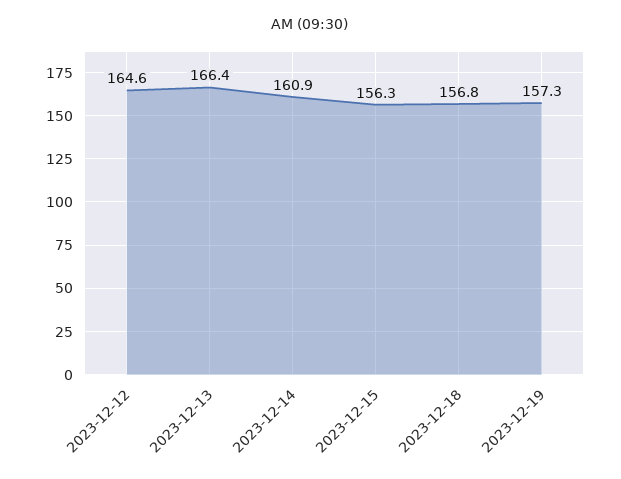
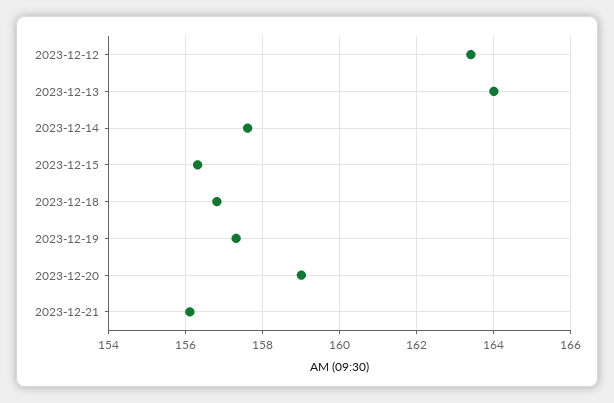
2023-12-12: 164.6 -> 163.5
2023-12-13: 166.4 -> 164
2023-12-14: 160.9 -> 157.5
2023-12-20: none -> 159
2023-12-21: none -> 156

